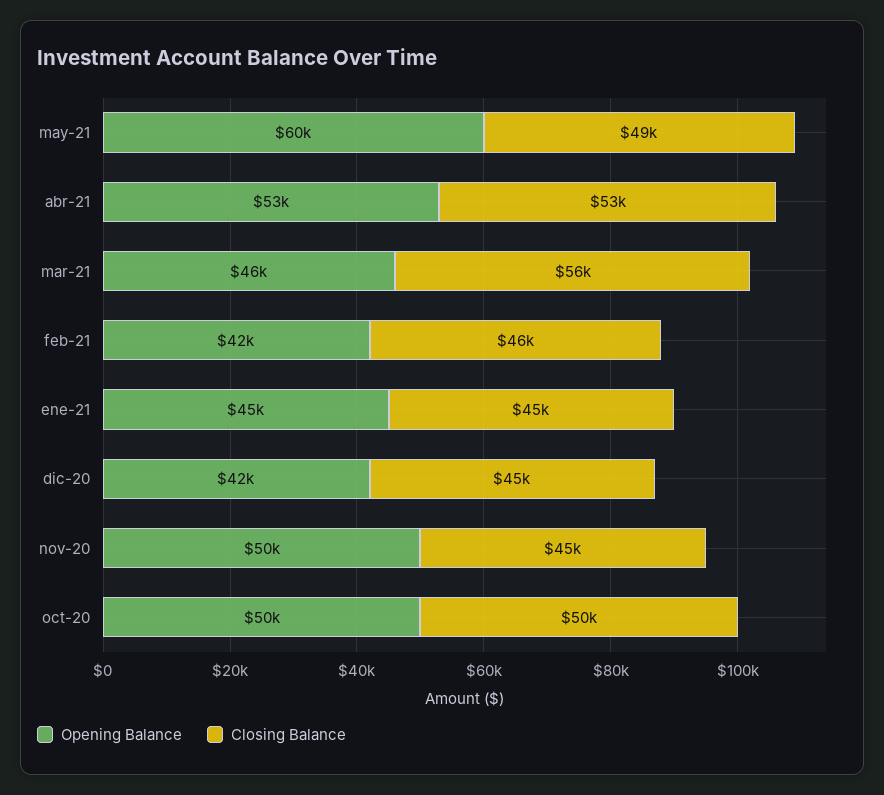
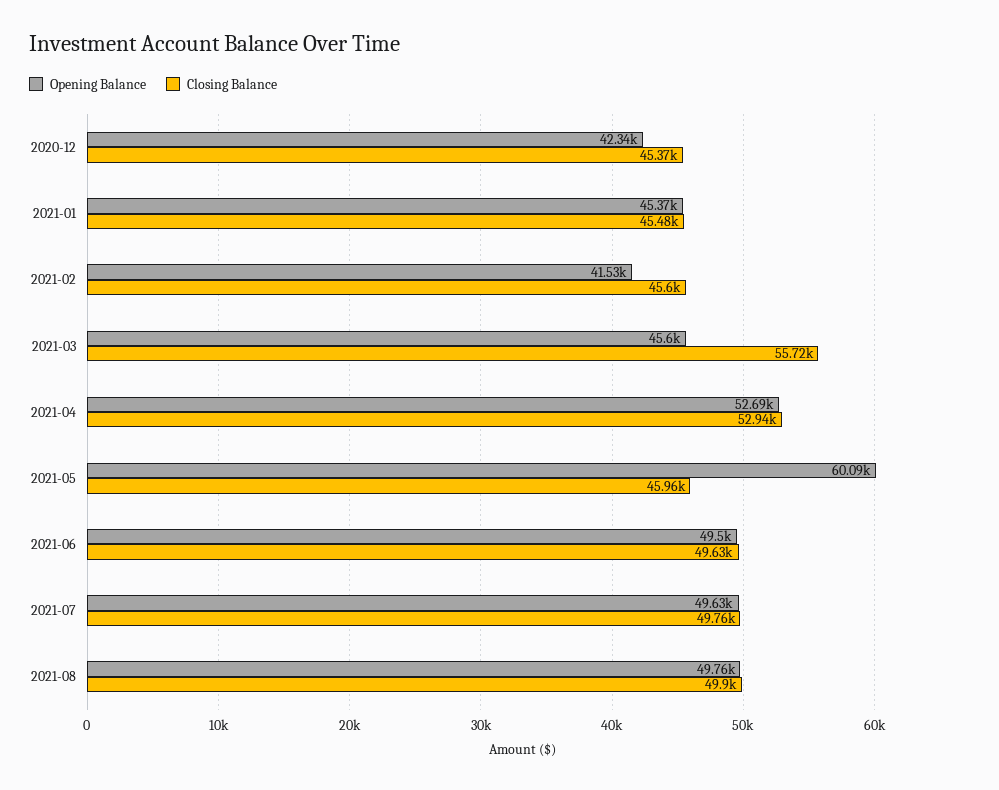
Closing Balance, may-21: 49000 -> 45960
Opening Balance, nov-20: 50000 -> none
Closing Balance, nov-20: 45000 -> none
Opening Balance, oct-20: 50000 -> none
Closing Balance, oct-20: 50000 -> none
Opening Balance, 2021-06: none -> 49500
Closing Balance, 2021-06: none -> 49630
Opening Balance, 2021-07: none -> 49630
Closing Balance, 2021-07: none -> 49760
Opening Balance, 2021-08: none -> 49760
Closing Balance, 2021-08: none -> 49900

